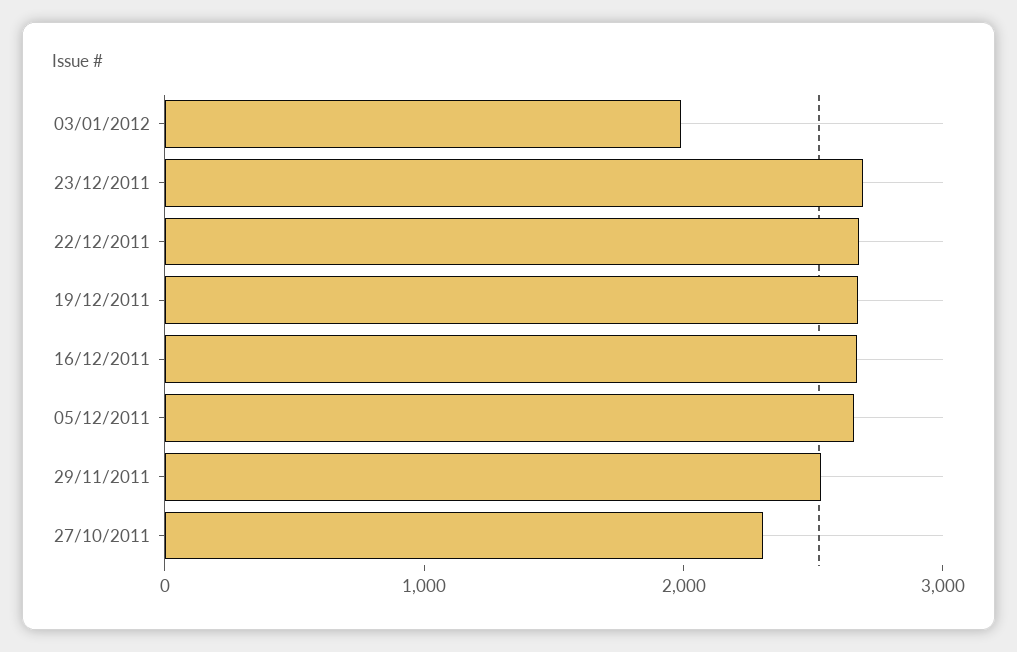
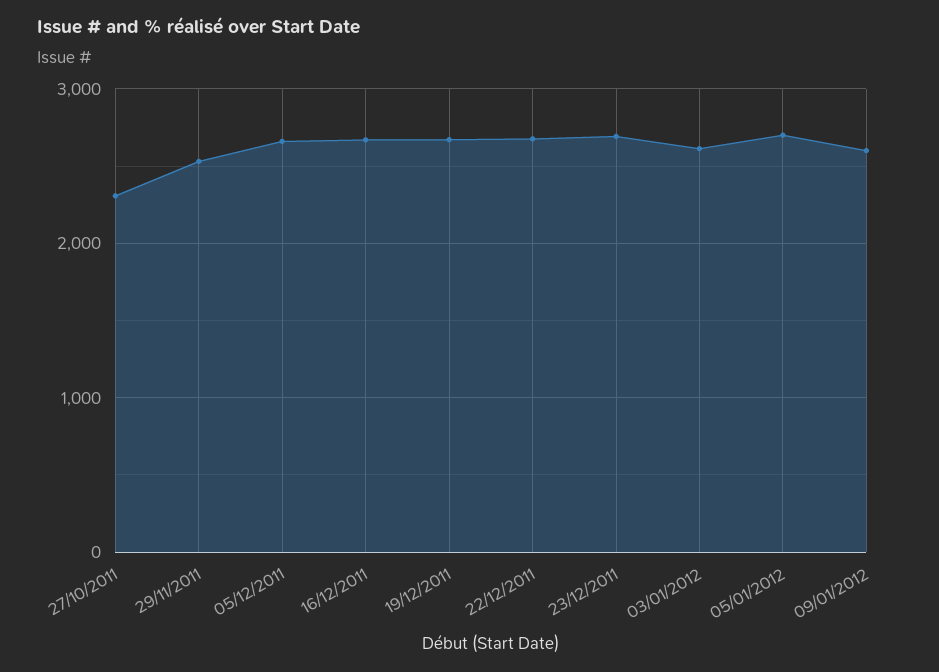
03/01/2012: 2000 -> 2600
05/01/2012: none -> 2700
09/01/2012: none -> 2600

